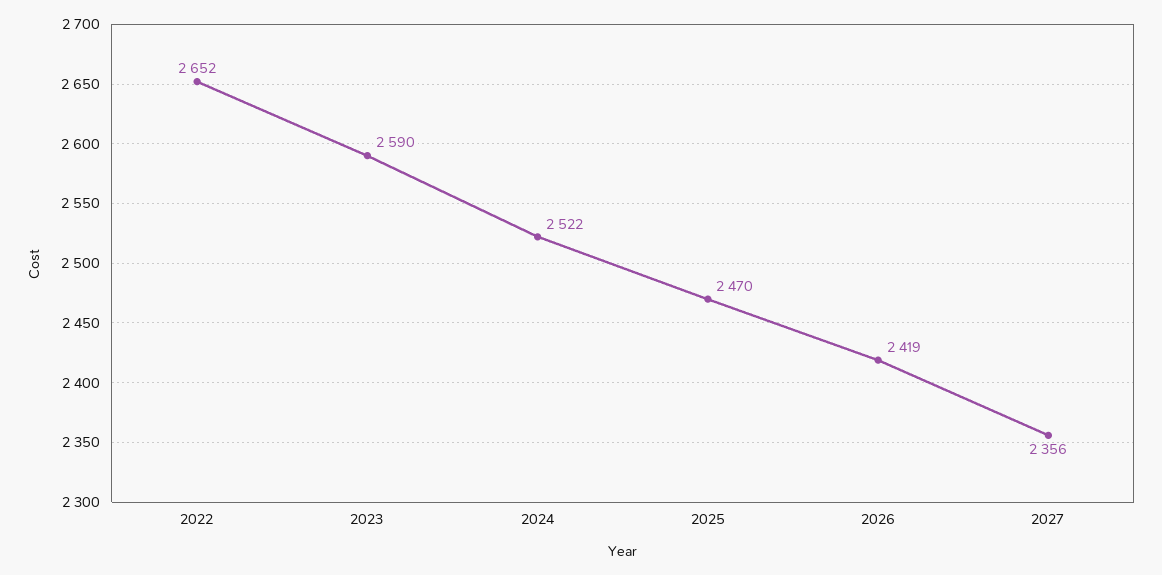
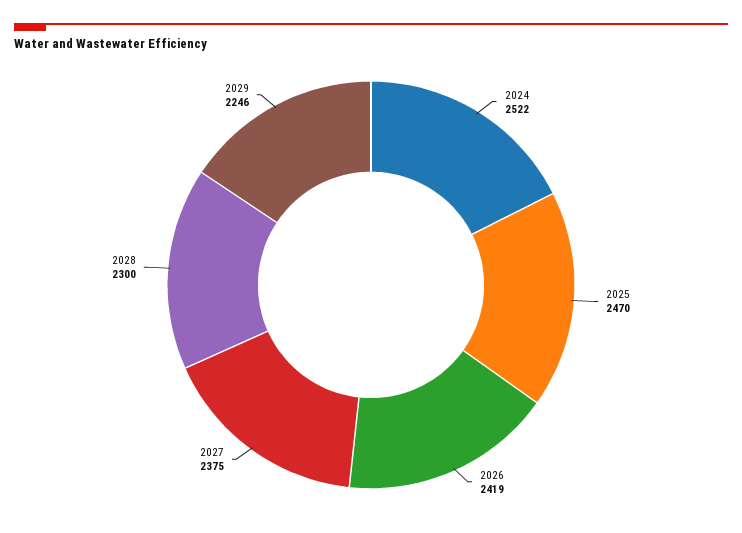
2022: 2652 -> none
2023: 2590 -> none
2027: 2356 -> 2375
2028: none -> 2300
2029: none -> 2246

